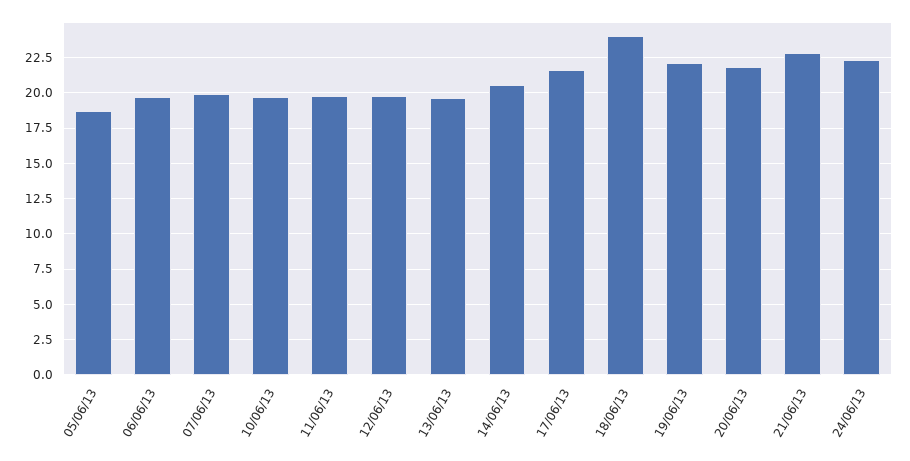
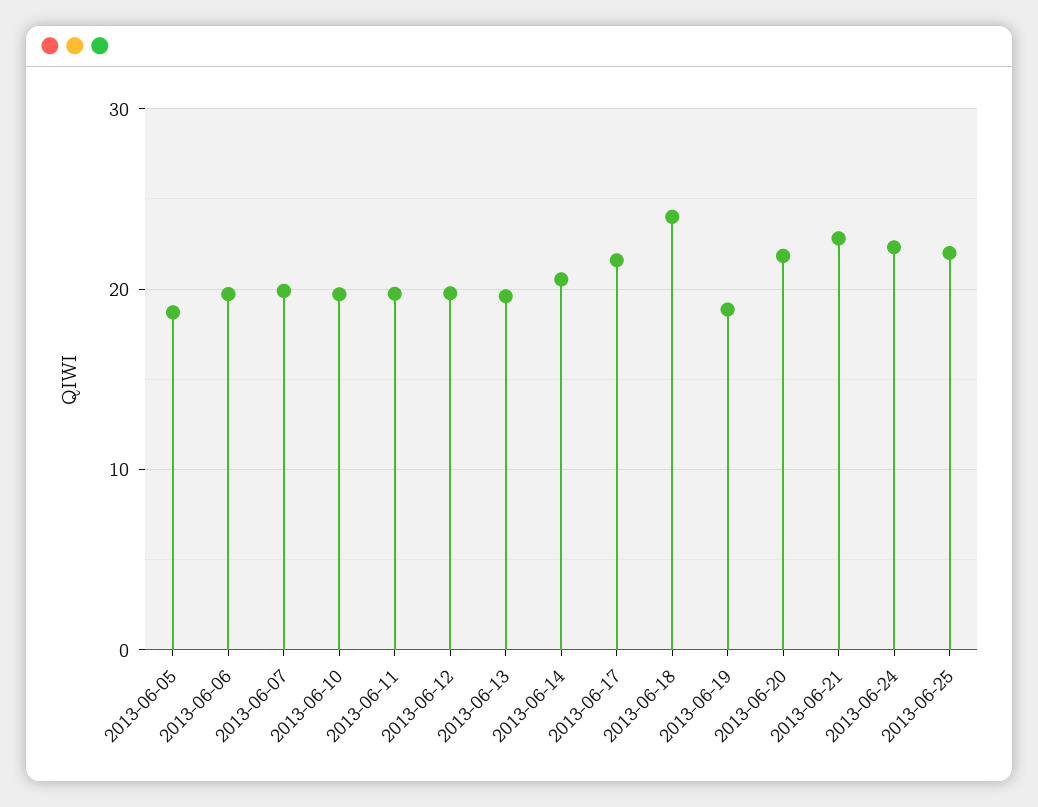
19/06/13: 22 -> 19
2013-06-25: none -> 22

